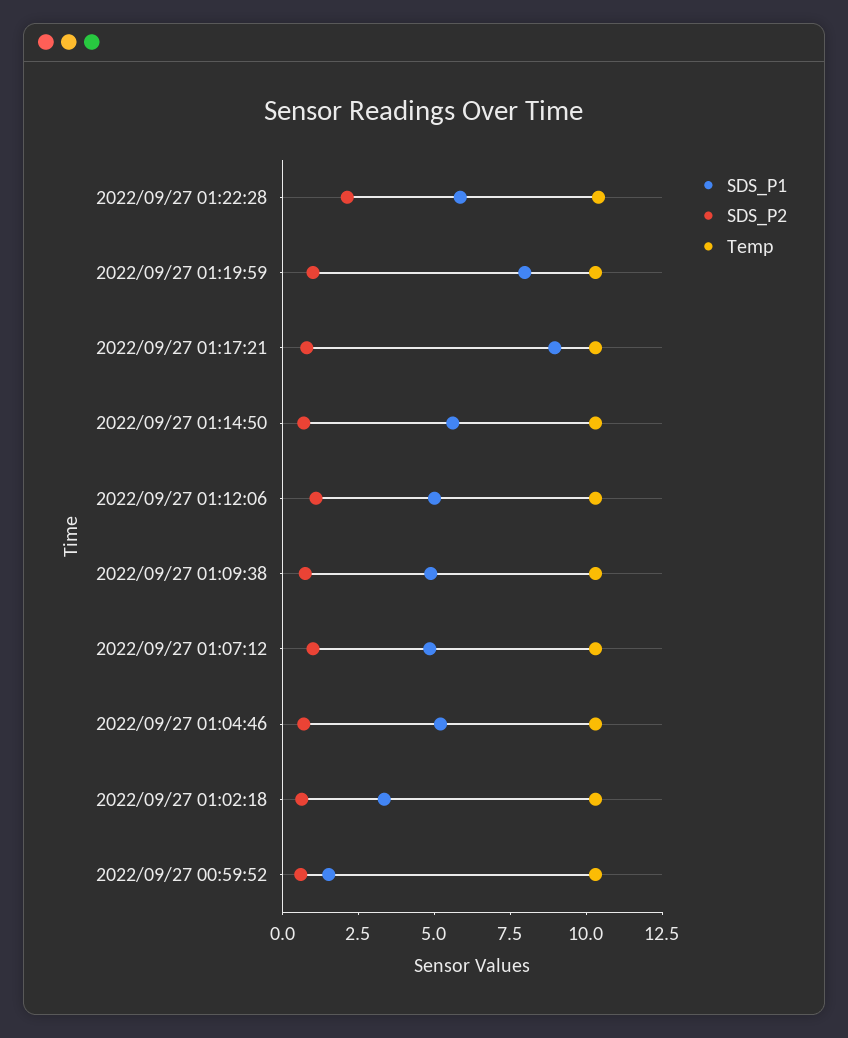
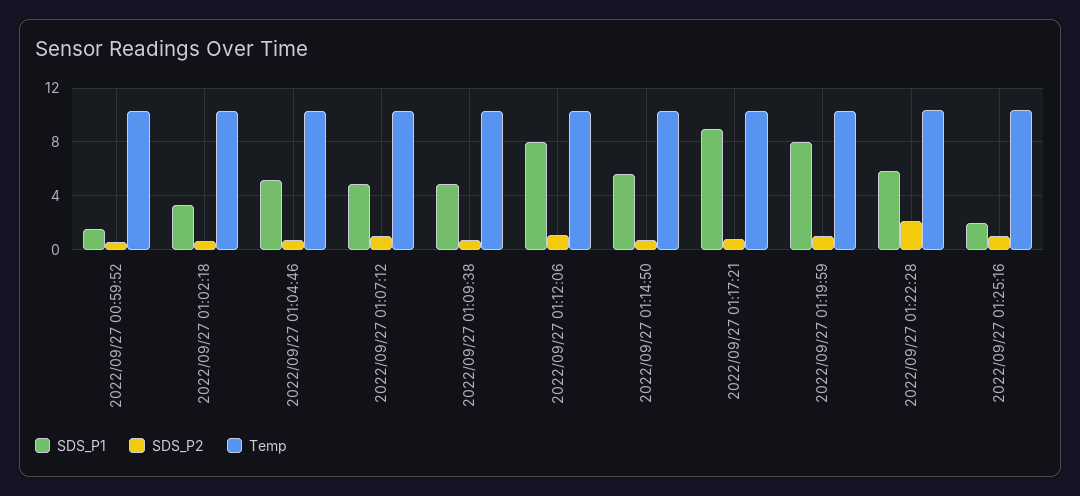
SDS_P1, 2022/09/27 01:12:06: 5 -> 8
SDS_P1, 2022/09/27 01:25:16: none -> 2
SDS_P2, 2022/09/27 01:25:16: none -> 1
Temp, 2022/09/27 01:25:16: none -> 10.5

